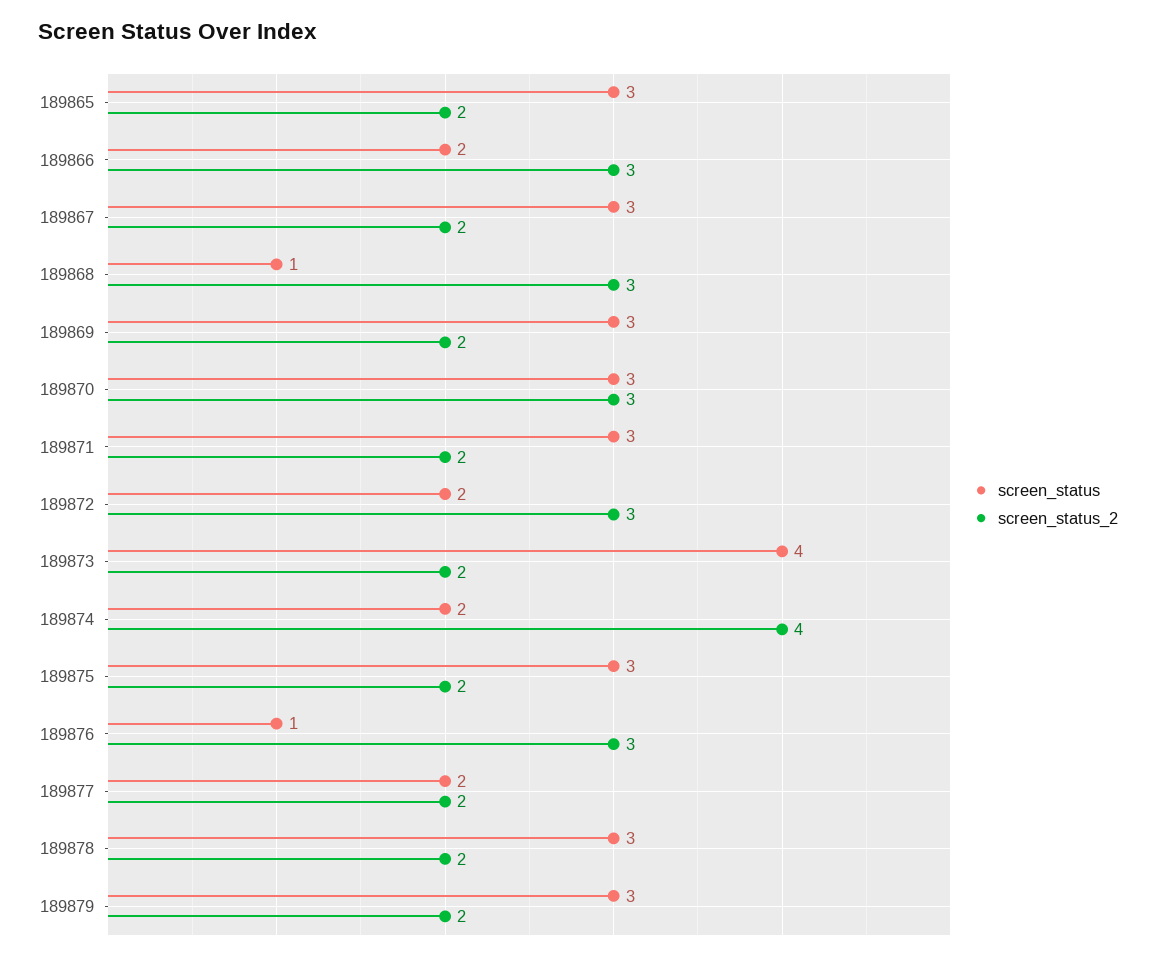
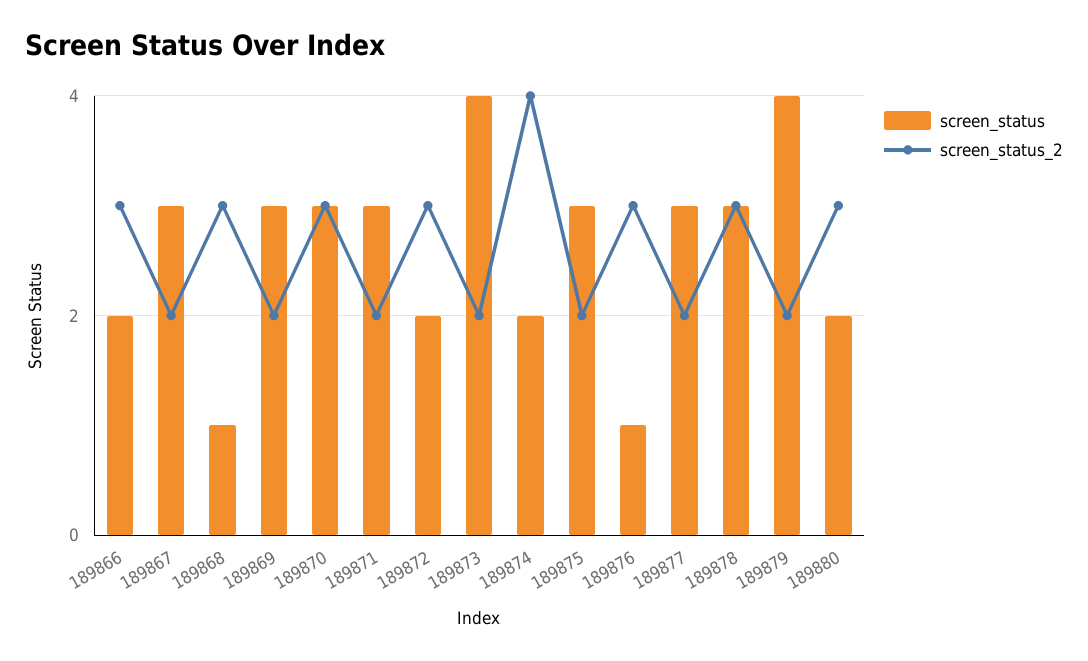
screen_status, 189865: 3 -> none
screen_status_2, 189865: 2 -> none
screen_status, 189877: 2 -> 3
screen_status_2, 189878: 2 -> 3
screen_status, 189879: 3 -> 4
screen_status, 189880: none -> 2
screen_status_2, 189880: none -> 3

